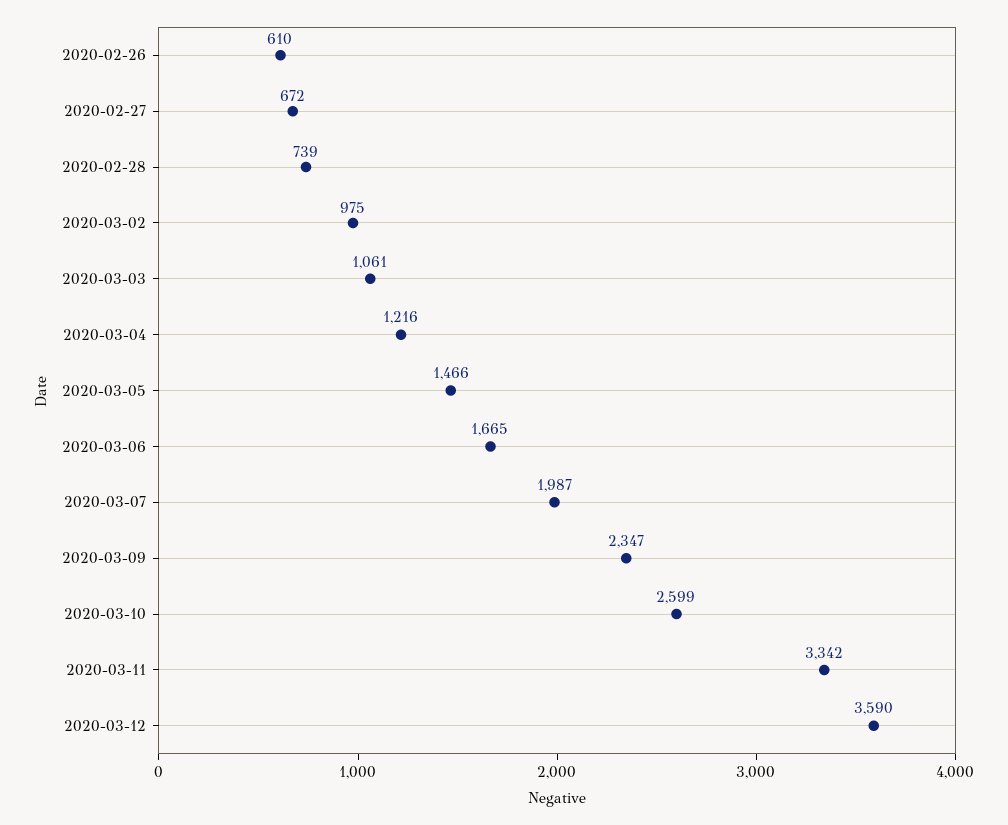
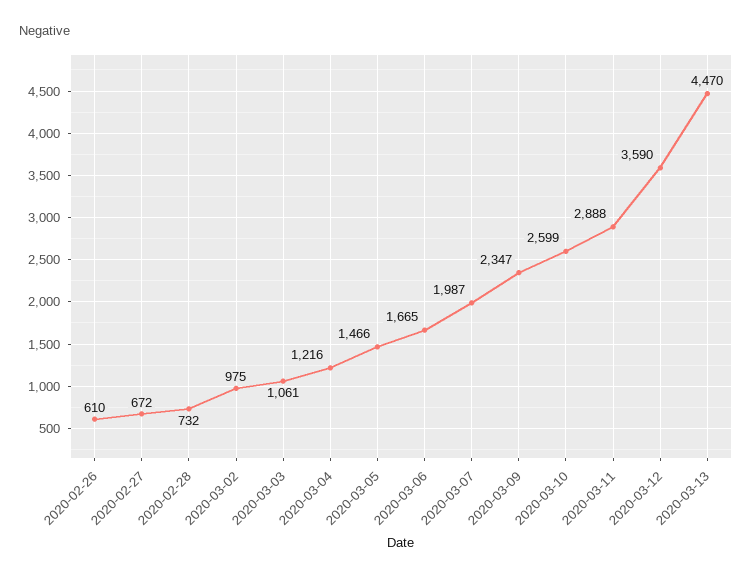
2020-02-28: 739 -> 732
2020-03-11: 3342 -> 2888
2020-03-13: none -> 4470

